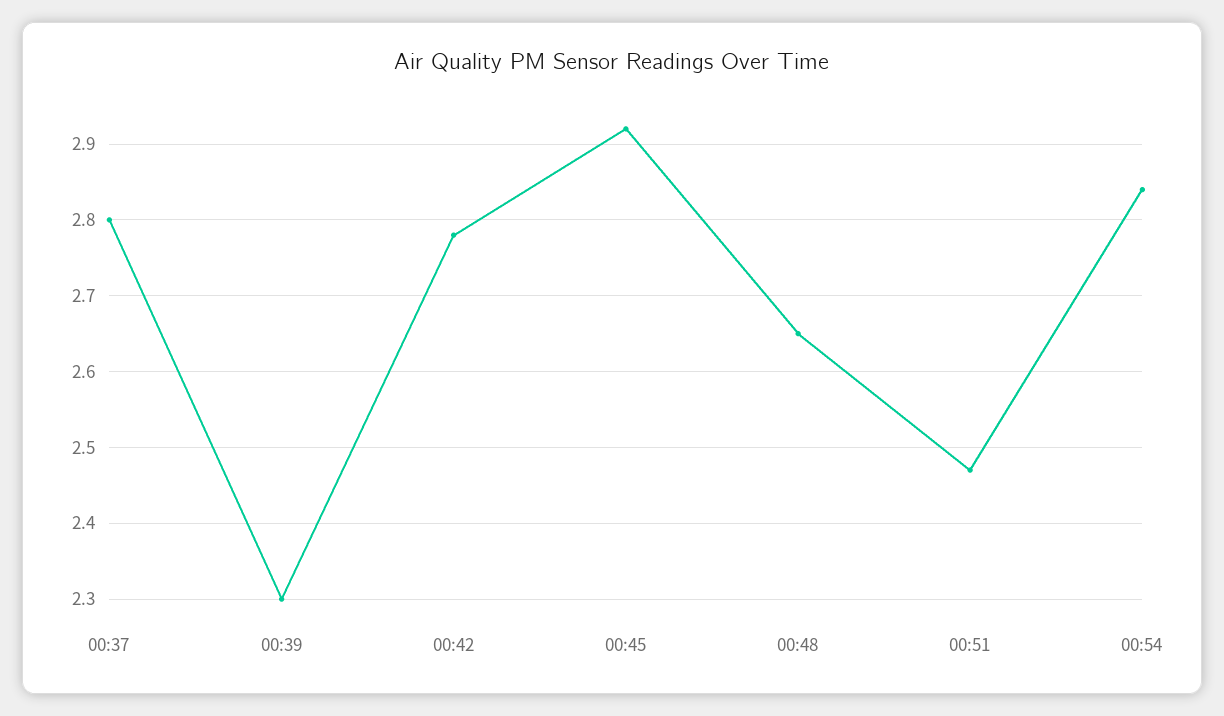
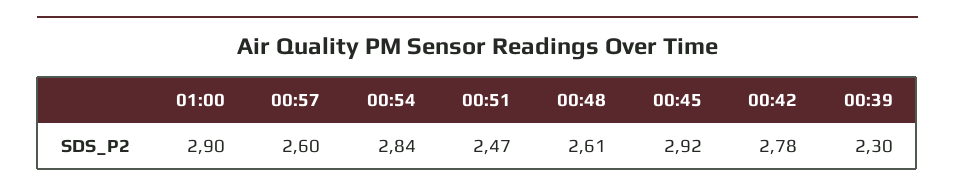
00:37: 2.8 -> none
00:48: 2.65 -> 2.61
01:00: none -> 2.9
00:57: none -> 2.6

